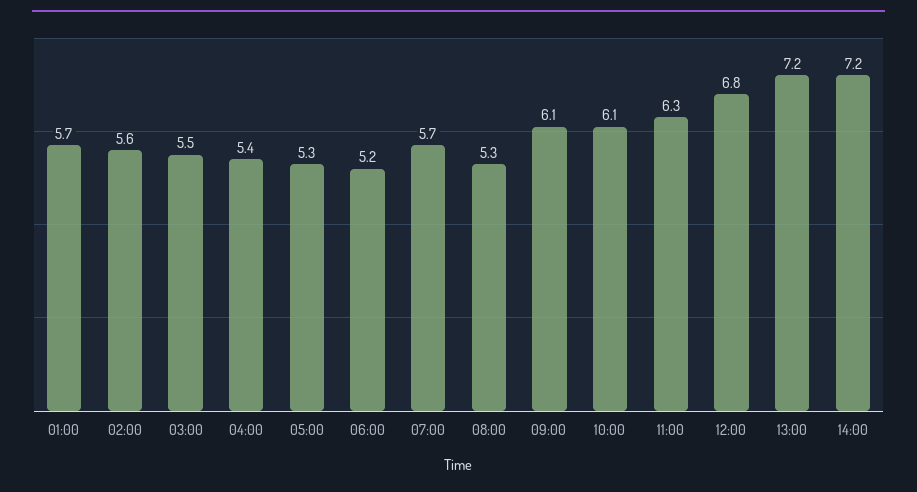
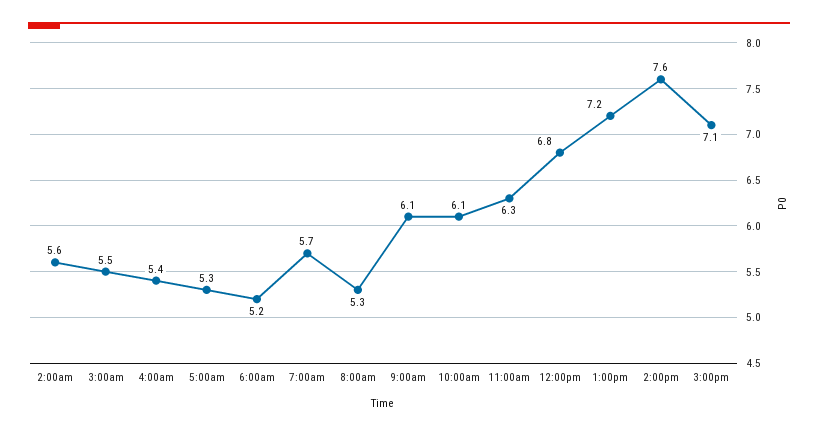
01:00: 5.7 -> none
14:00: 7.2 -> 7.6
3:00pm: none -> 7.1

